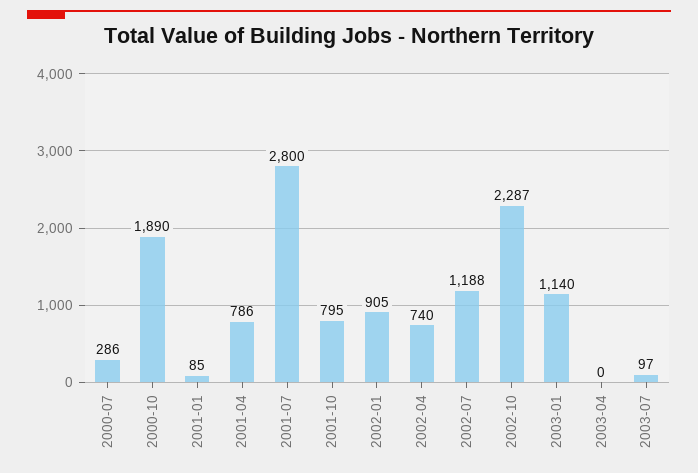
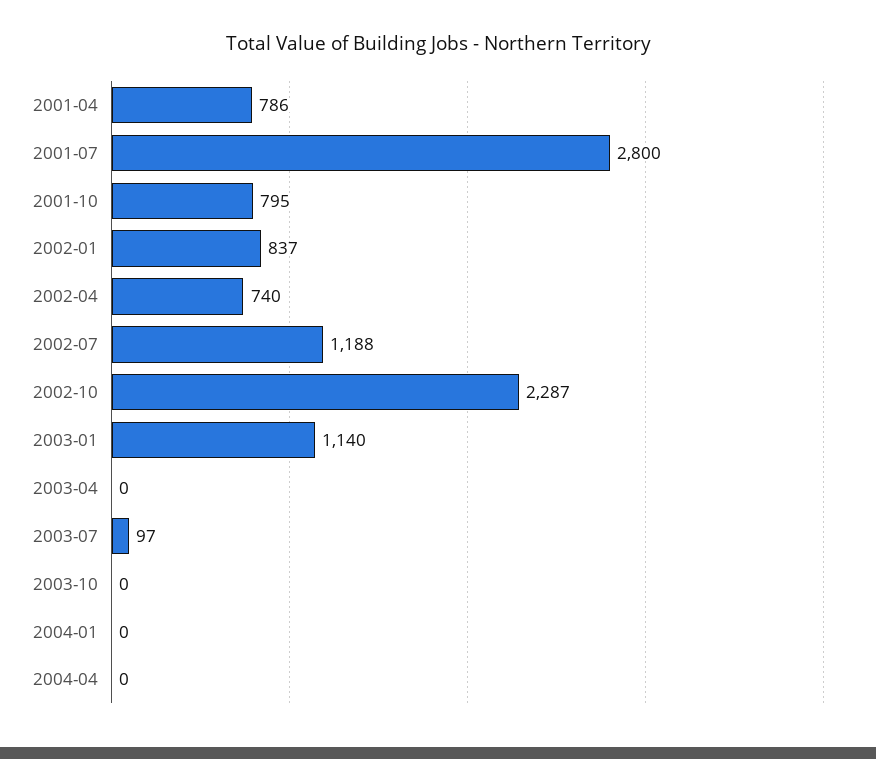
2000-07: 286 -> none
2000-10: 1890 -> none
2001-01: 85 -> none
2002-01: 905 -> 837
2003-10: none -> 0
2004-01: none -> 0
2004-04: none -> 0

